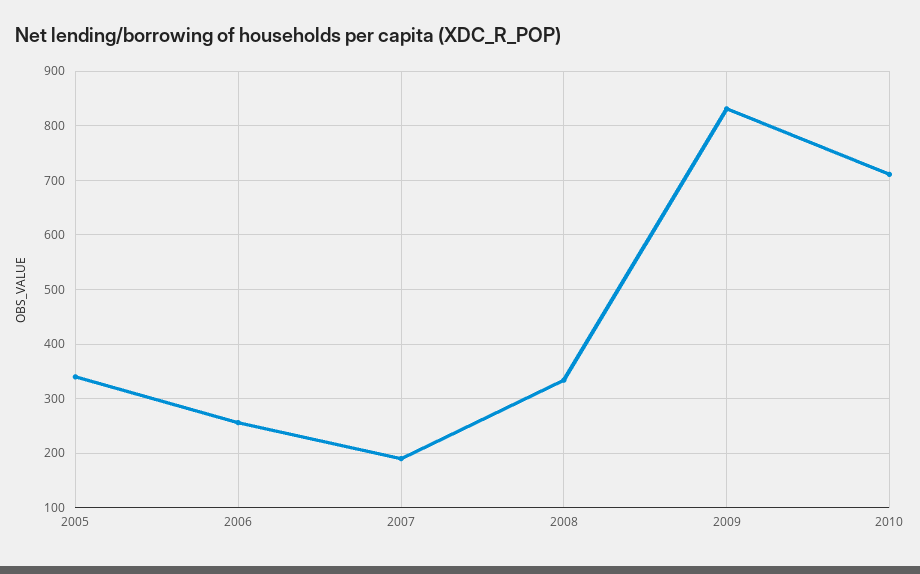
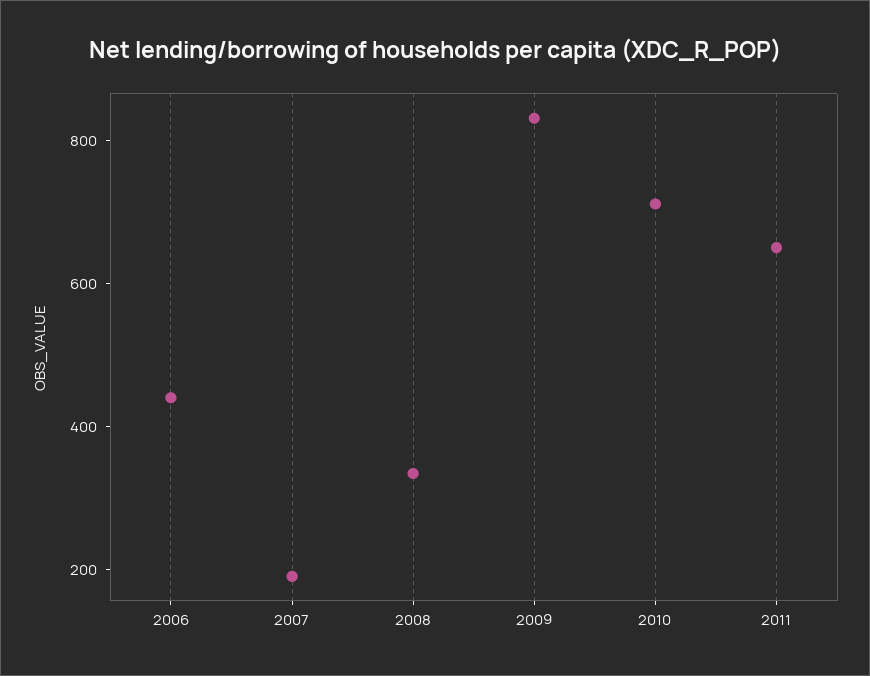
2005: 340 -> none
2006: 260 -> 450
2011: none -> 650

